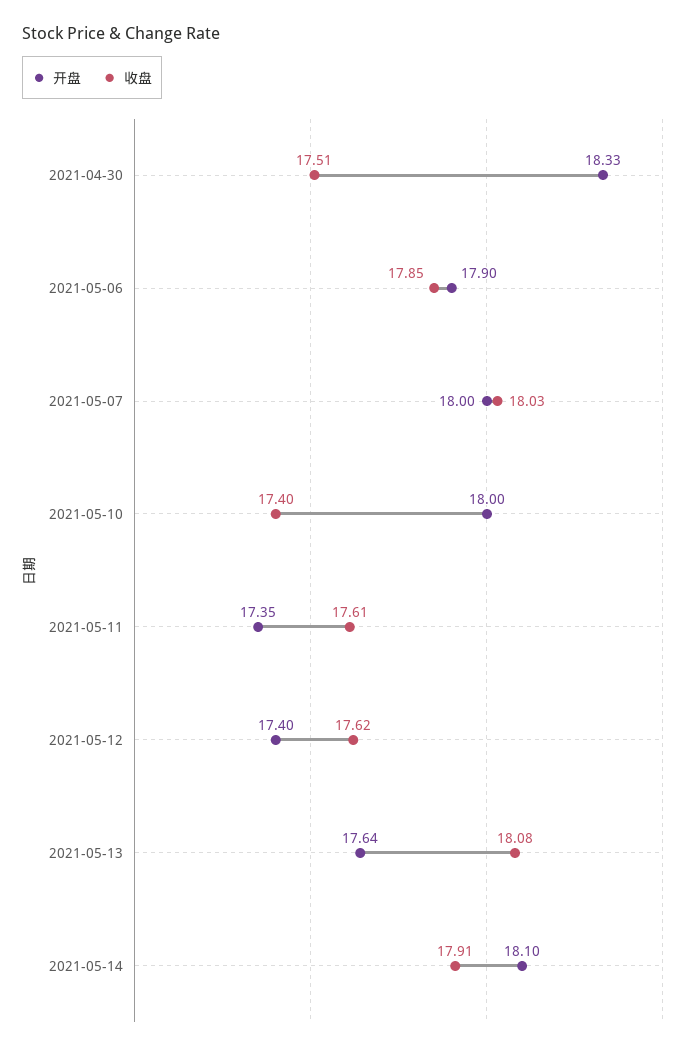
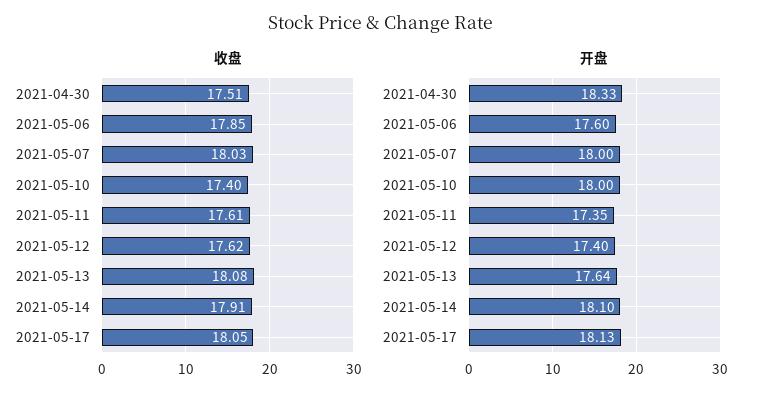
开盘, 2021-05-06: 17.9 -> 17.6
收盘, 2021-05-17: none -> 18.05
开盘, 2021-05-17: none -> 18.13

